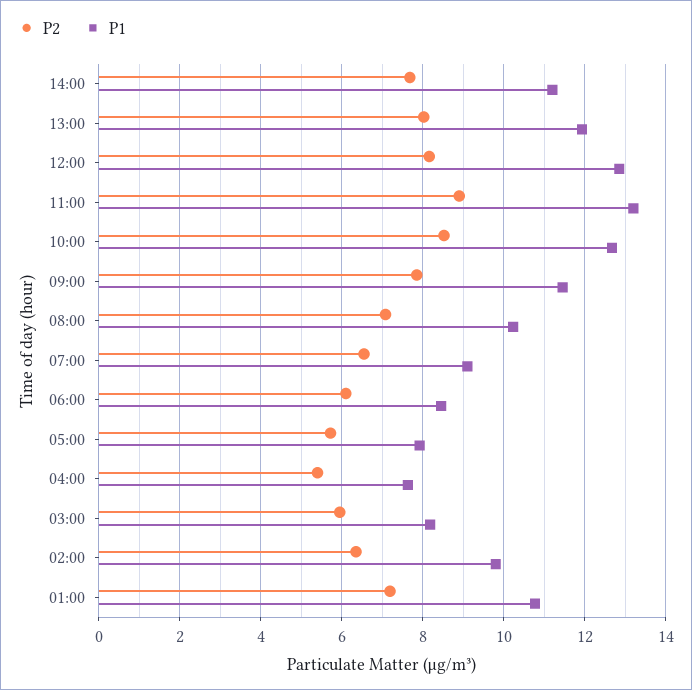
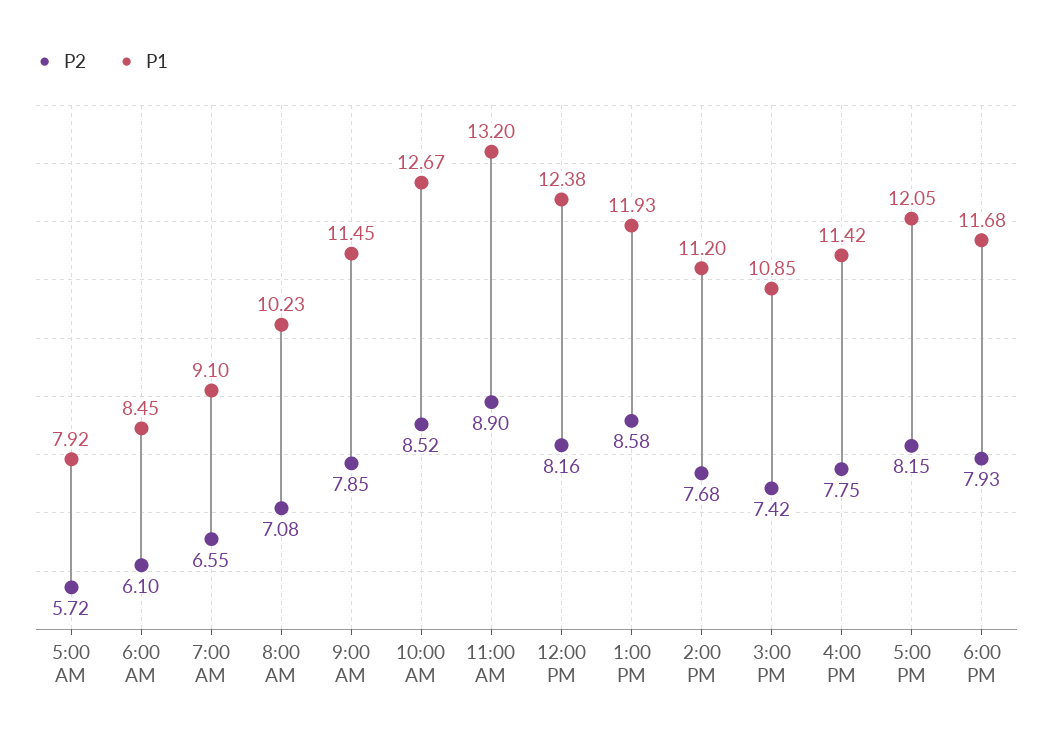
P2, 13:00: 8 -> 8.58
P1, 12:00: 12.8 -> 12.38
P2, 04:00: 5.4 -> none
P1, 04:00: 7.6 -> none
P2, 03:00: 6 -> none
P1, 03:00: 8.2 -> none
P2, 02:00: 6.4 -> none
P1, 02:00: 9.8 -> none
P2, 01:00: 7.2 -> none
P1, 01:00: 10.8 -> none
P2, 3:00 PM: none -> 7.42
P1, 3:00 PM: none -> 10.85
P2, 4:00 PM: none -> 7.75
P1, 4:00 PM: none -> 11.42
P2, 5:00 PM: none -> 8.15
P1, 5:00 PM: none -> 12.05
P2, 6:00 PM: none -> 7.93
P1, 6:00 PM: none -> 11.68

